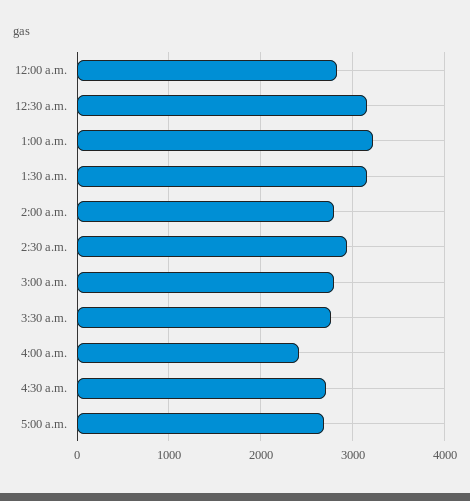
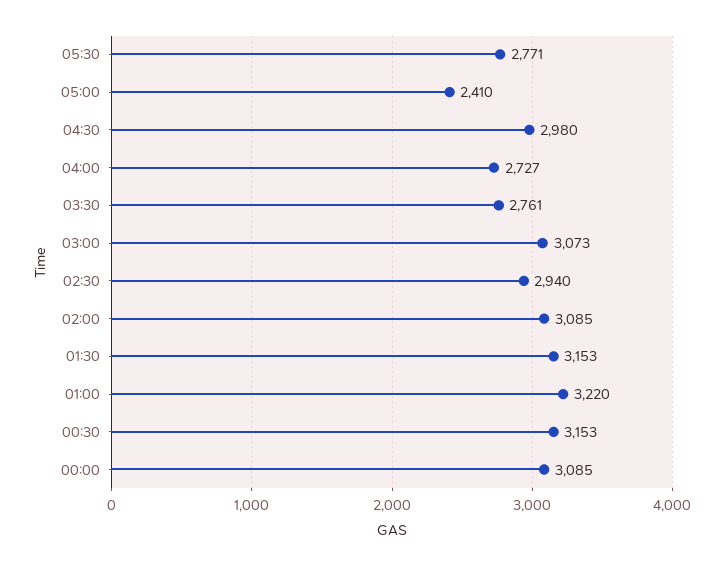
12:00 a.m.: 2800 -> 3085
2:00 a.m.: 2800 -> 3085
3:00 a.m.: 2800 -> 3073
4:00 a.m.: 2400 -> 2727
4:30 a.m.: 2700 -> 2980
5:00 a.m.: 2700 -> 2410
05:30: none -> 2771

